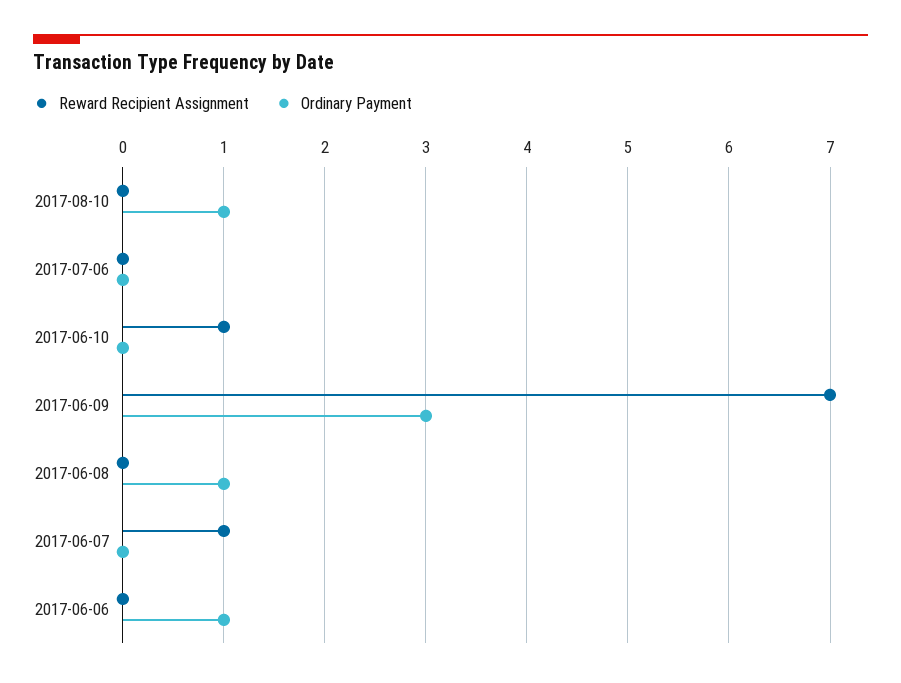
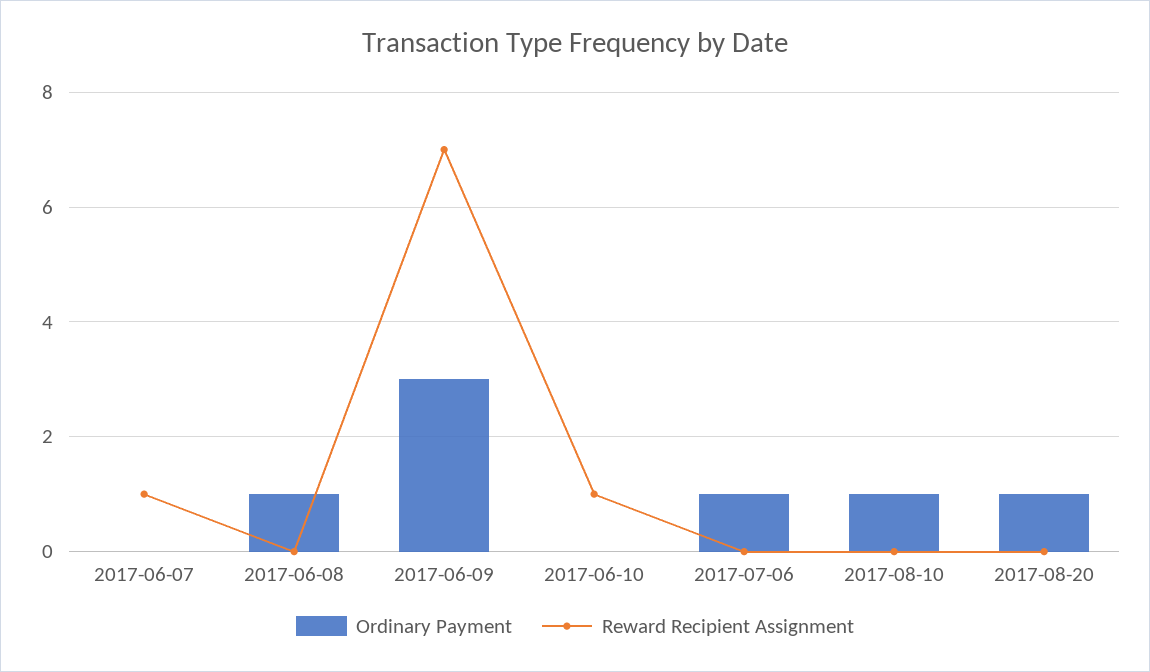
Ordinary Payment, 2017-07-06: 0 -> 1
Reward Recipient Assignment, 2017-06-06: 0 -> none
Ordinary Payment, 2017-06-06: 1 -> none
Ordinary Payment, 2017-08-20: none -> 1
Reward Recipient Assignment, 2017-08-20: none -> 0

